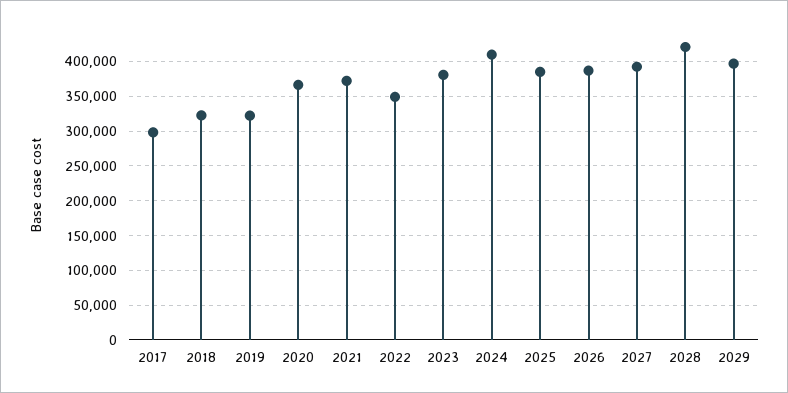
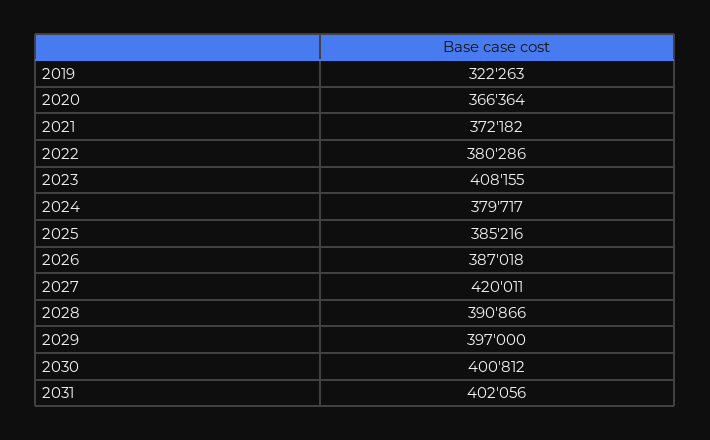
2017: 300000 -> none
2018: 320000 -> none
2022: 350000 -> 380286
2023: 380000 -> 408155
2024: 410000 -> 379717
2027: 390000 -> 420011
2028: 420000 -> 390866
2030: none -> 400812
2031: none -> 402056

